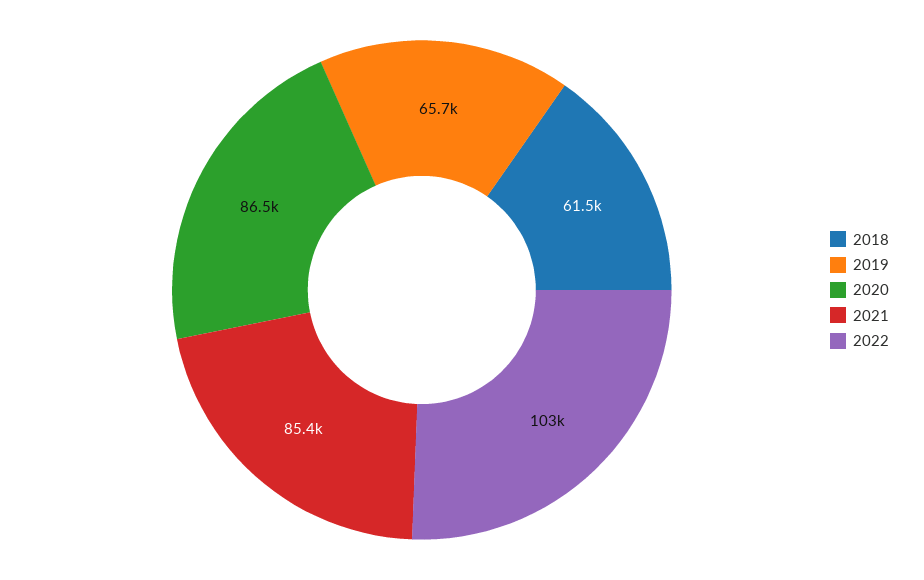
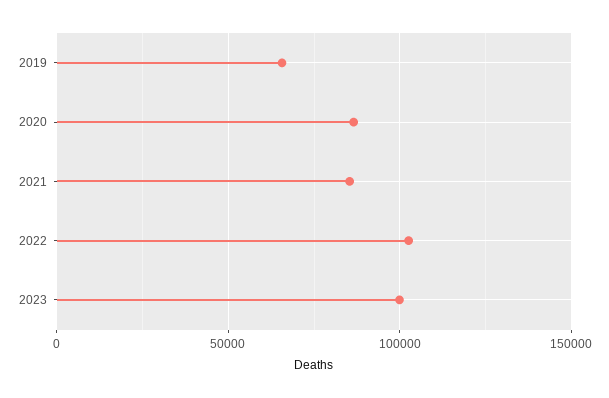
2018: 61500 -> none
2023: none -> 100000

